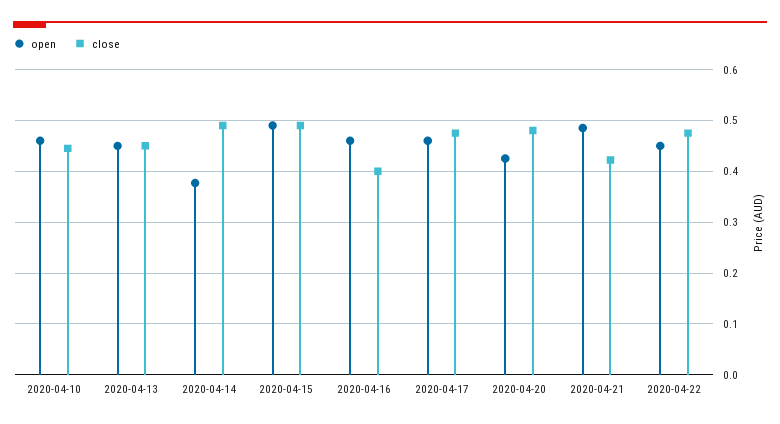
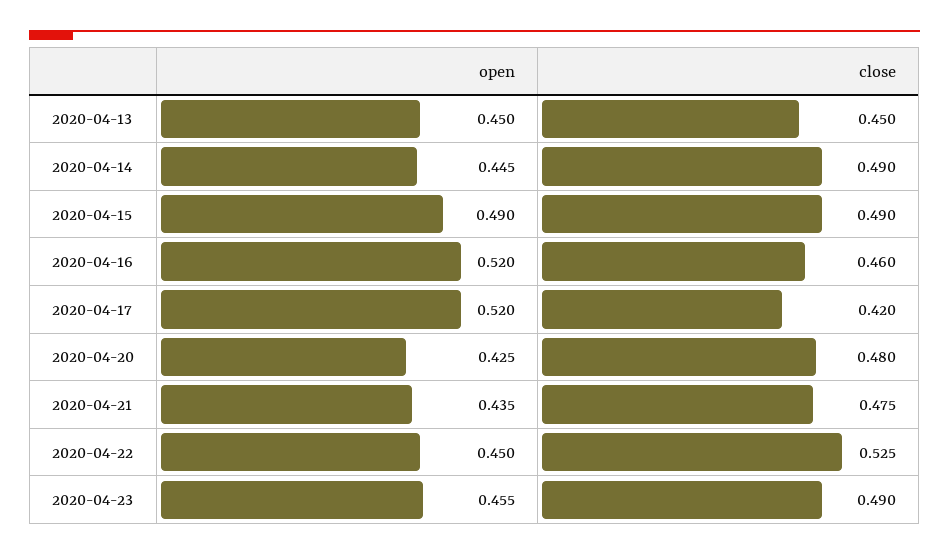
open, 2020-04-10: 0.46 -> none
close, 2020-04-10: 0.44 -> none
open, 2020-04-14: 0.38 -> 0.445
open, 2020-04-16: 0.46 -> 0.52
close, 2020-04-16: 0.4 -> 0.46
open, 2020-04-17: 0.46 -> 0.52
close, 2020-04-17: 0.48 -> 0.42
open, 2020-04-21: 0.48 -> 0.435
close, 2020-04-21: 0.42 -> 0.475
close, 2020-04-22: 0.48 -> 0.525
open, 2020-04-23: none -> 0.455
close, 2020-04-23: none -> 0.49

